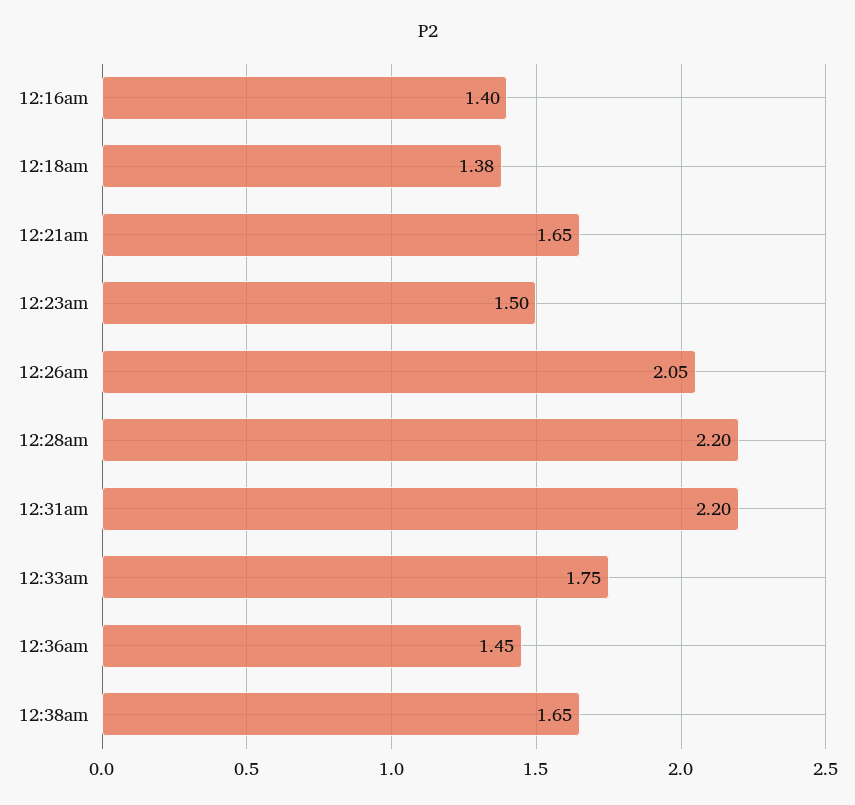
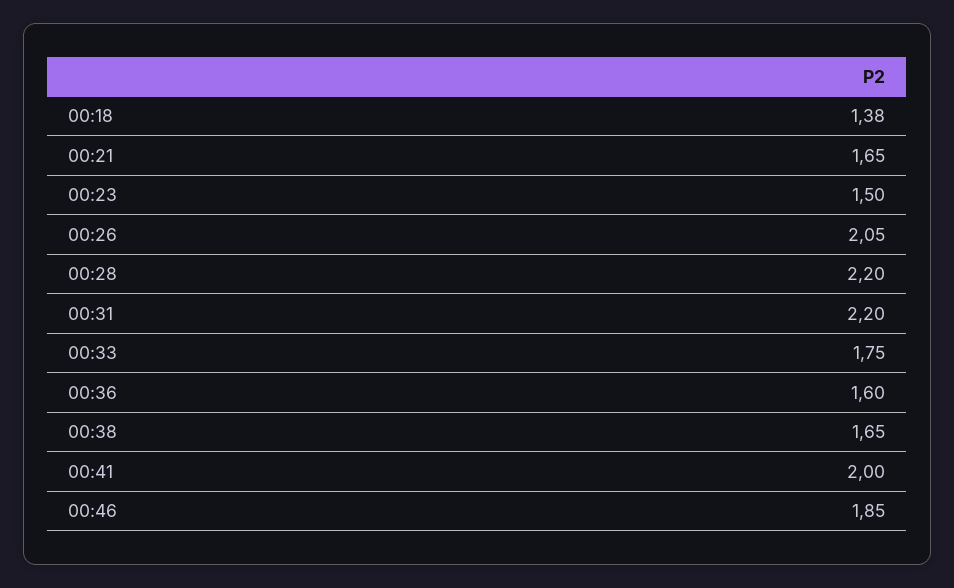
12:16am: 1.4 -> none
12:36am: 1.45 -> 1.6
00:41: none -> 2
00:46: none -> 1.85

